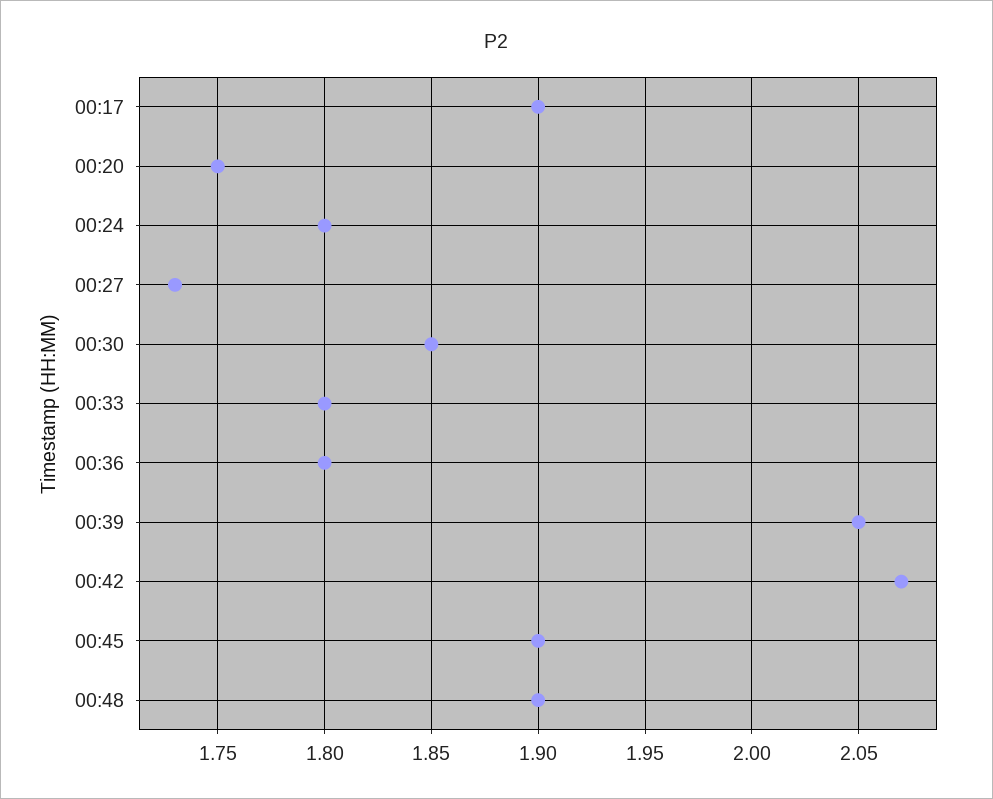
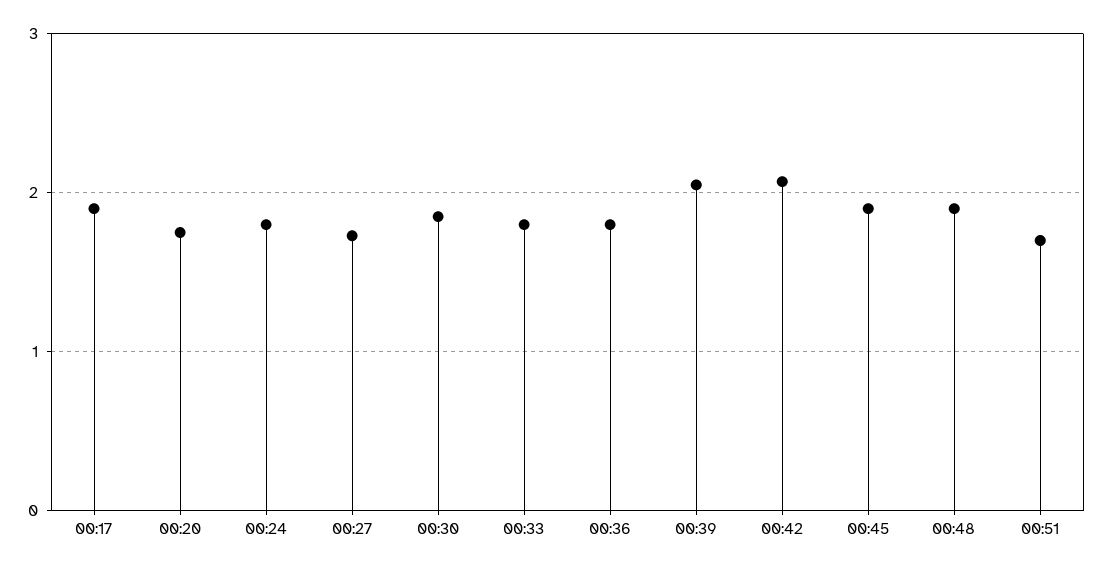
00:51: none -> 1.7

